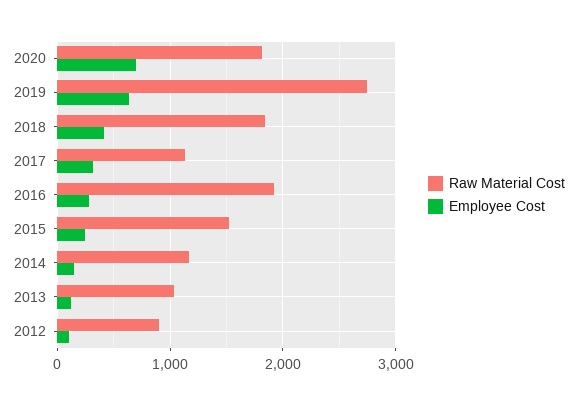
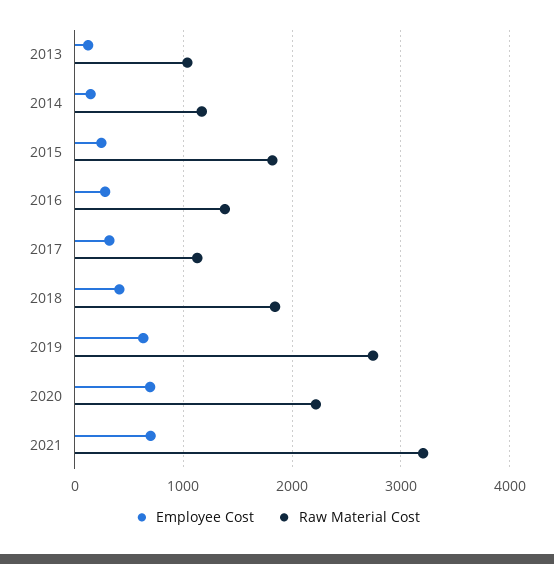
Raw Material Cost, 2020: 1800 -> 2200
Raw Material Cost, 2016: 1900 -> 1400
Raw Material Cost, 2015: 1500 -> 1800
Raw Material Cost, 2012: 900 -> none
Employee Cost, 2012: 100 -> none
Employee Cost, 2021: none -> 700
Raw Material Cost, 2021: none -> 3200

